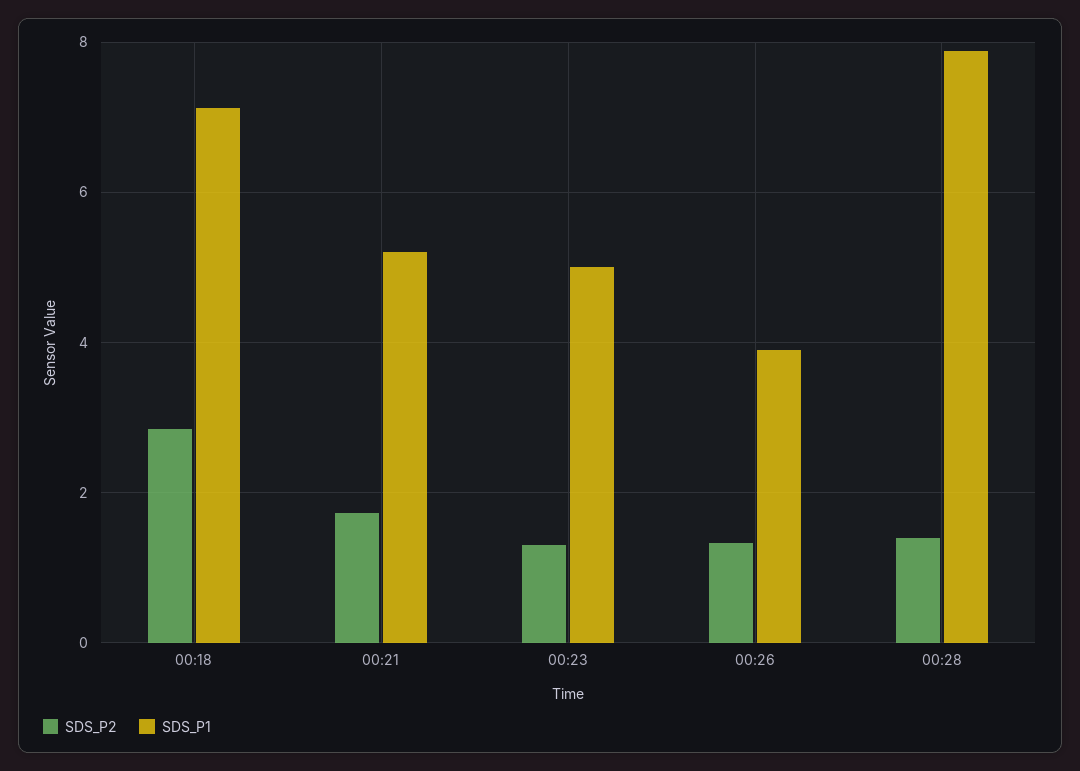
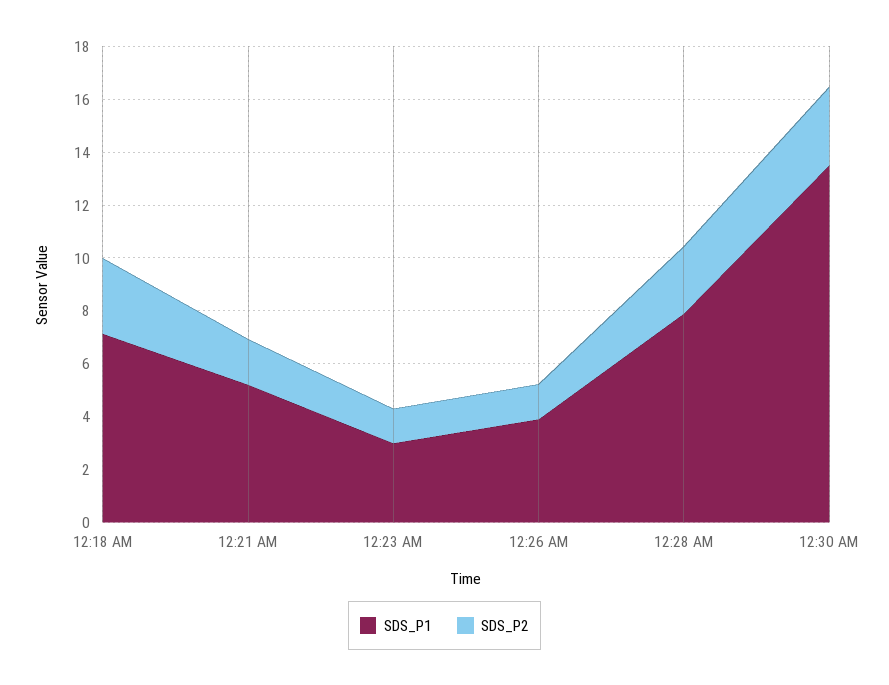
SDS_P1, 00:23: 5 -> 3
SDS_P2, 00:28: 1.4 -> 2.5
SDS_P1, 12:30 AM: none -> 13.5
SDS_P2, 12:30 AM: none -> 3

